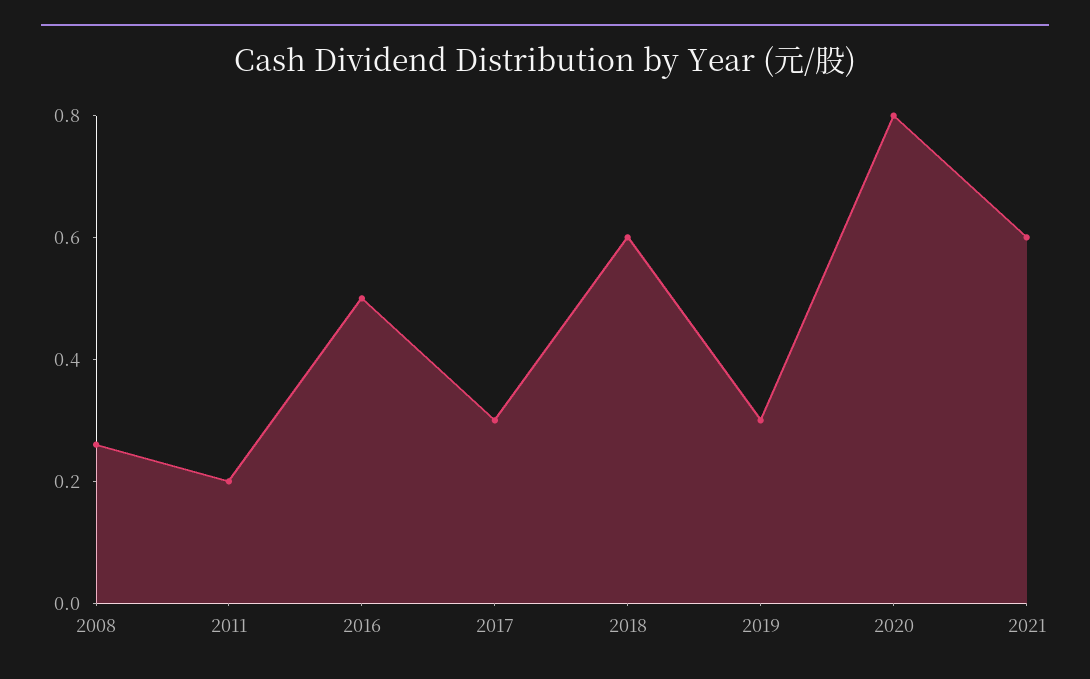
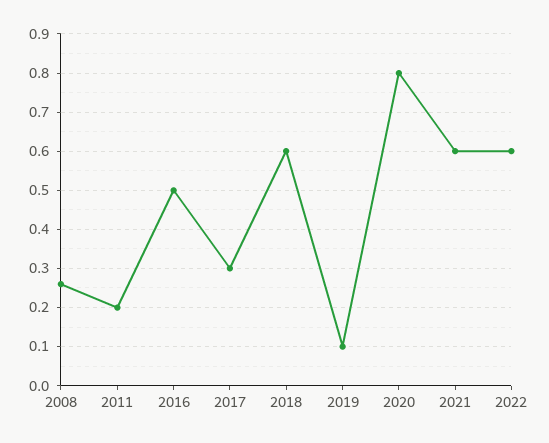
2019: 0.3 -> 0.1
2022: none -> 0.6

